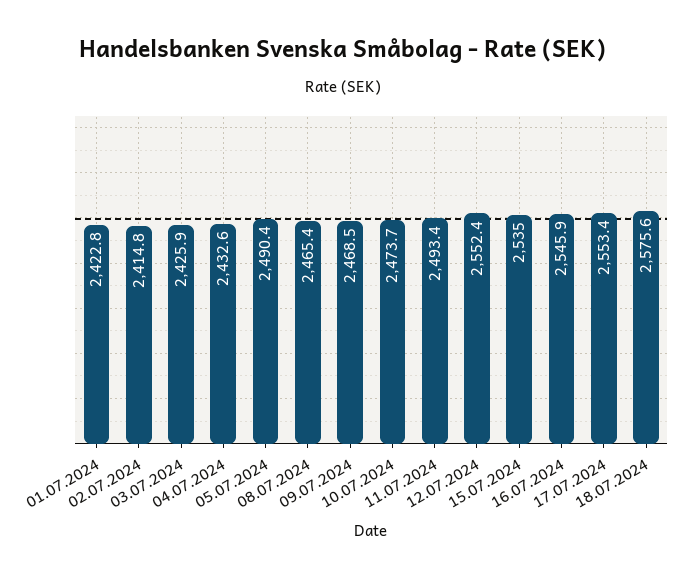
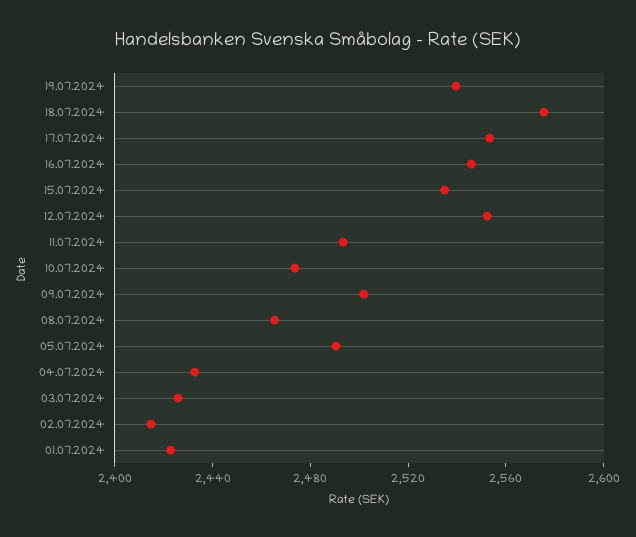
09.07.2024: 2468.5 -> 2500
19.07.2024: none -> 2540

